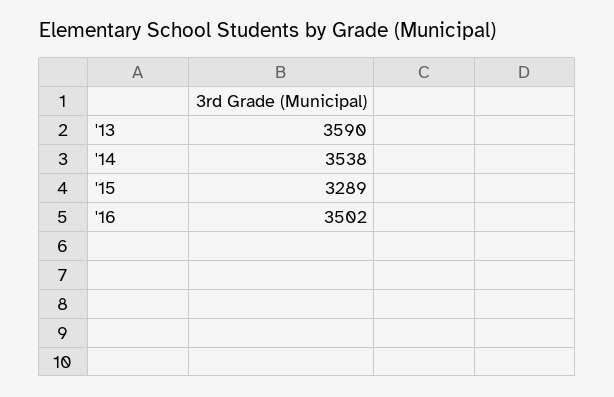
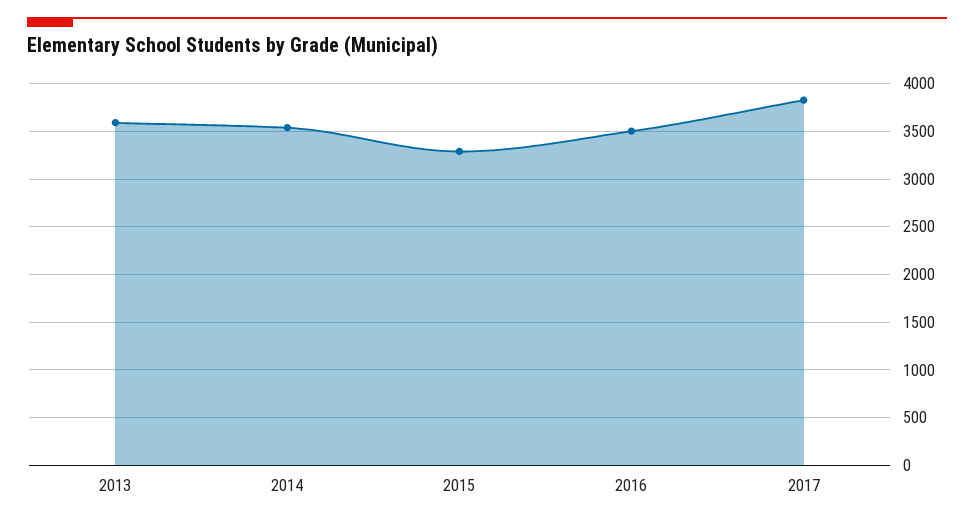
2017: none -> 3800

